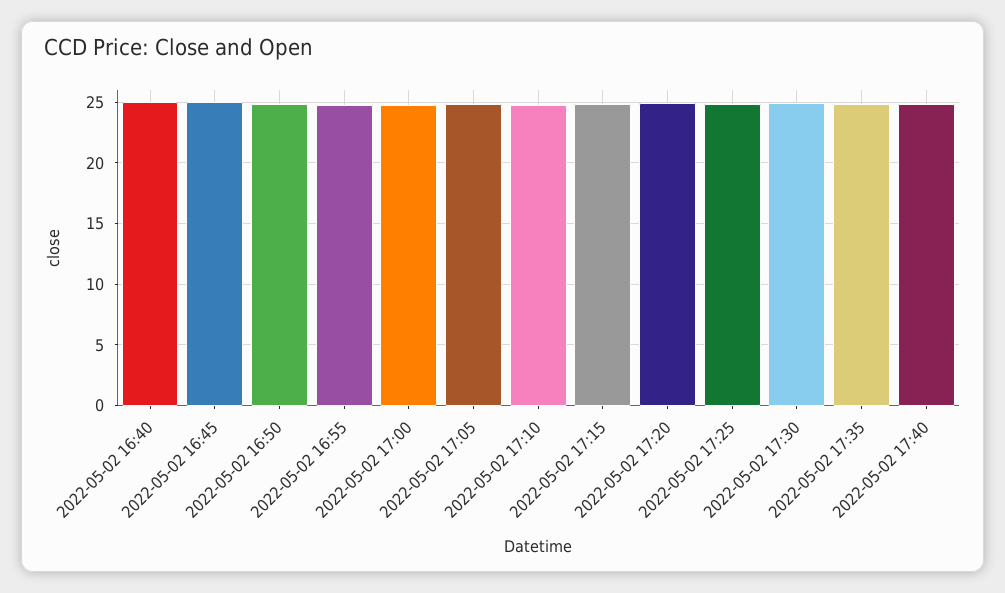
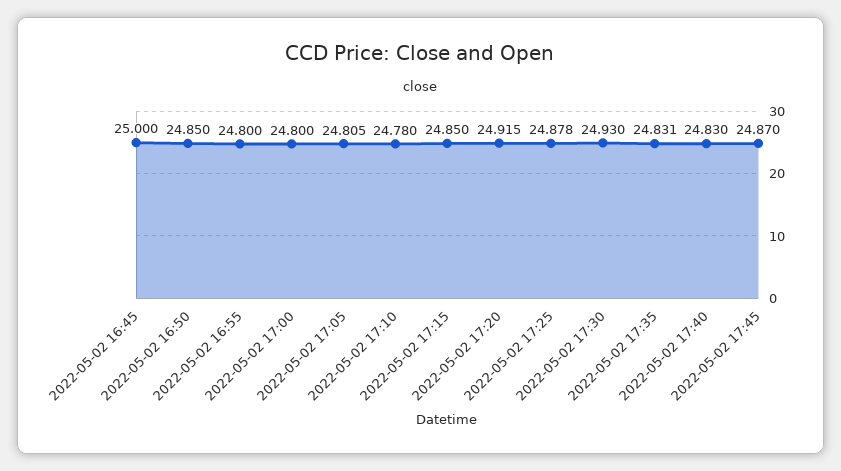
2022-05-02 16:40: 25 -> none
2022-05-02 17:45: none -> 24.87

